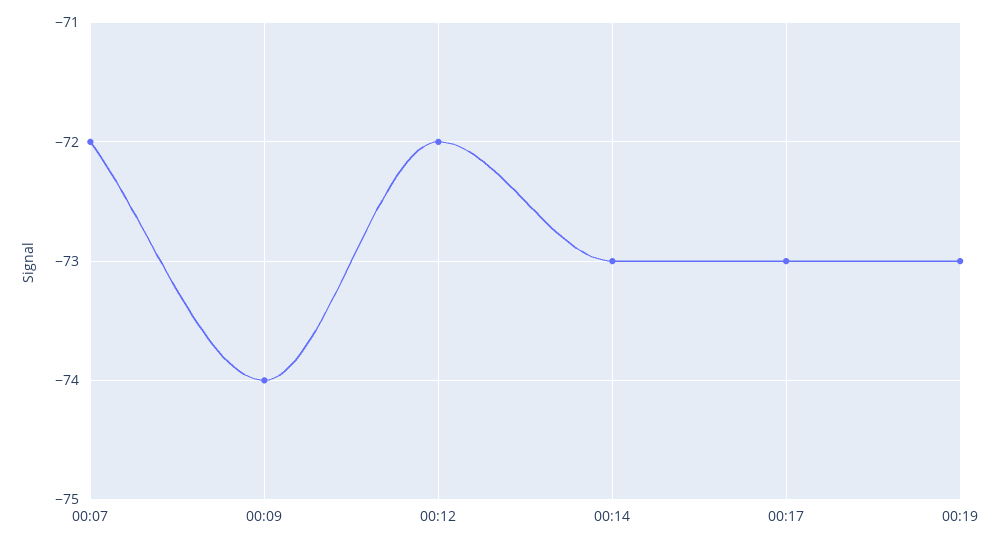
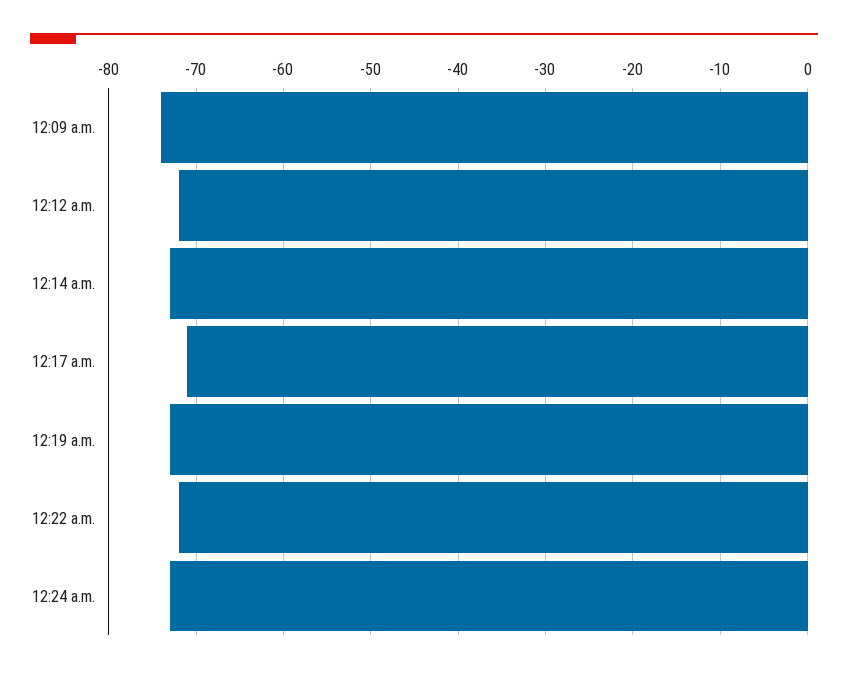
00:07: -72 -> none
00:17: -73 -> -71
12:22 a.m.: none -> -72
12:24 a.m.: none -> -73

